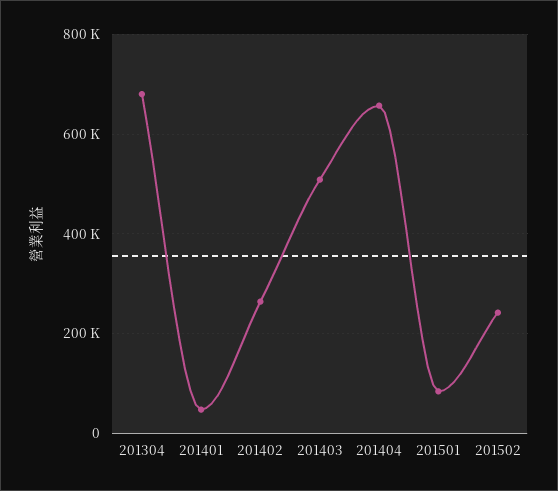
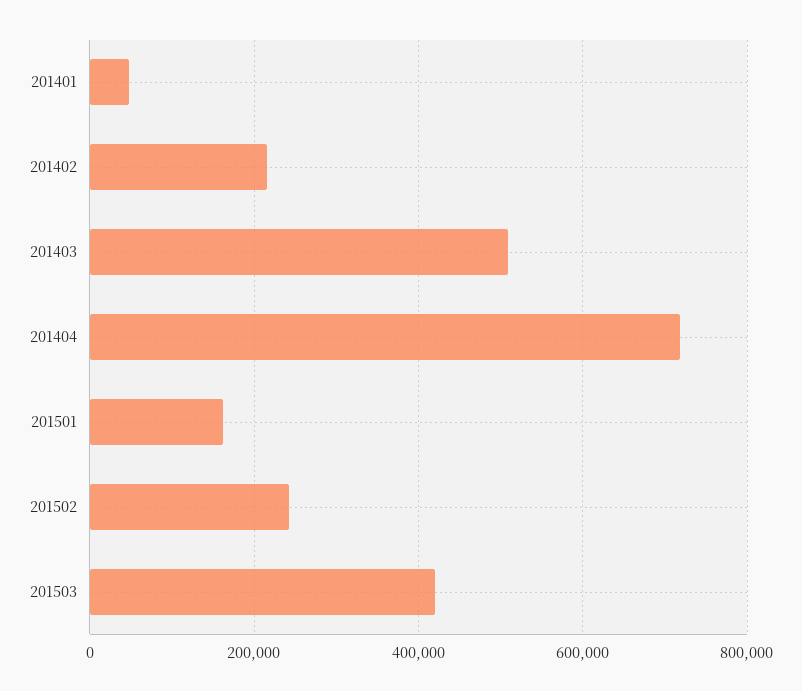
201304: 680000 -> none
201402: 260000 -> 220000
201404: 660000 -> 720000
201501: 80000 -> 160000
201503: none -> 420000

